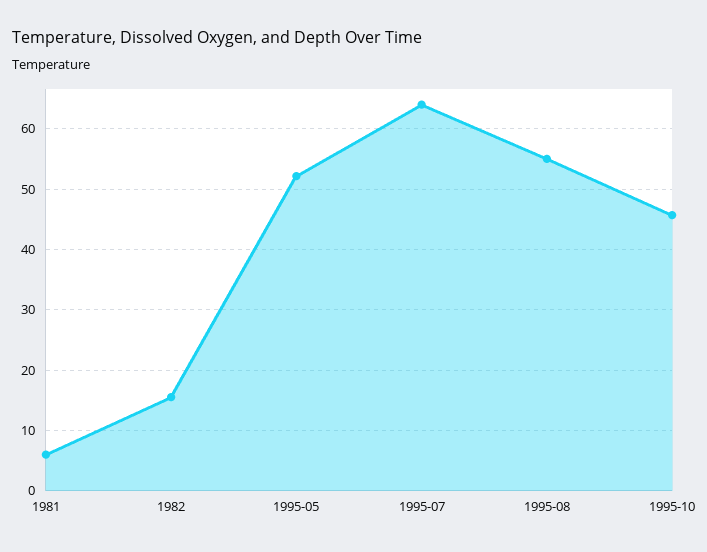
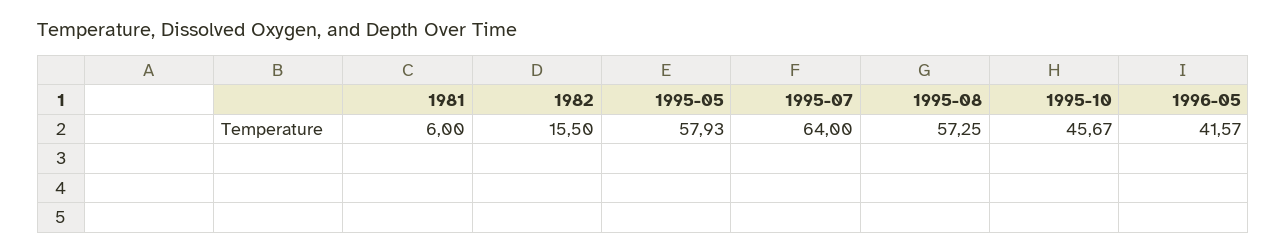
1995-05: 52 -> 57.93
1995-08: 55 -> 57.25
1996-05: none -> 41.57

